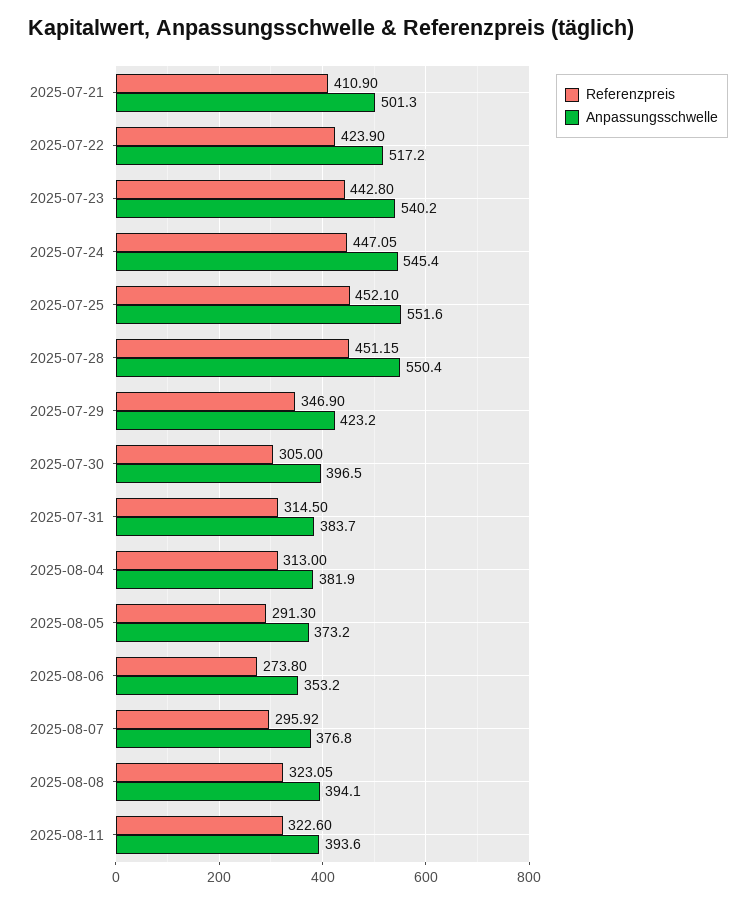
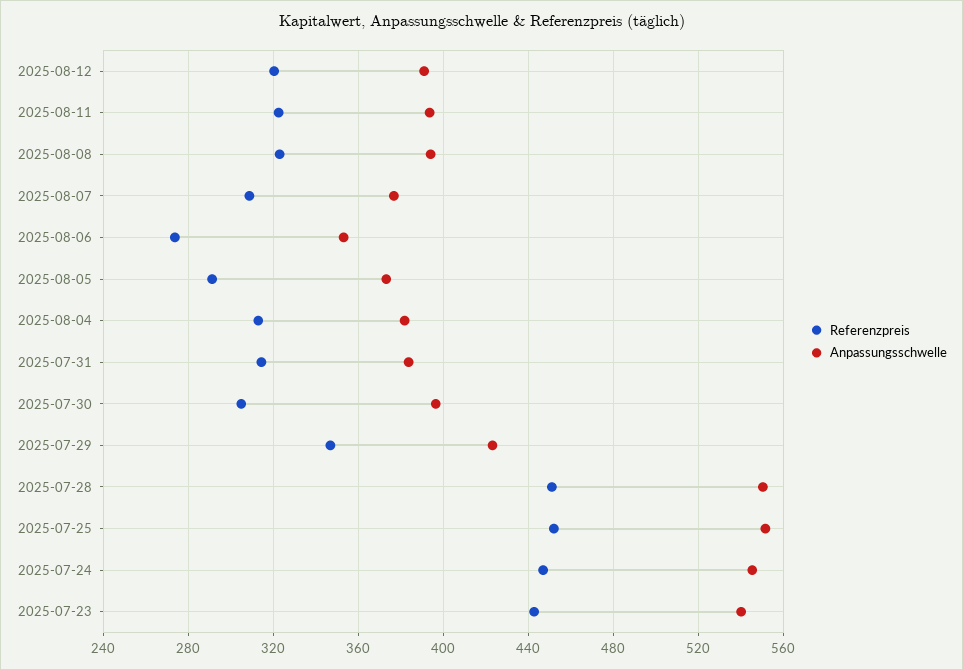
Referenzpreis, 2025-07-21: 410.9 -> none
Anpassungsschwelle, 2025-07-21: 501.3 -> none
Referenzpreis, 2025-07-22: 423.9 -> none
Anpassungsschwelle, 2025-07-22: 517.2 -> none
Referenzpreis, 2025-08-07: 295.92 -> 310
Referenzpreis, 2025-08-12: none -> 320
Anpassungsschwelle, 2025-08-12: none -> 390

